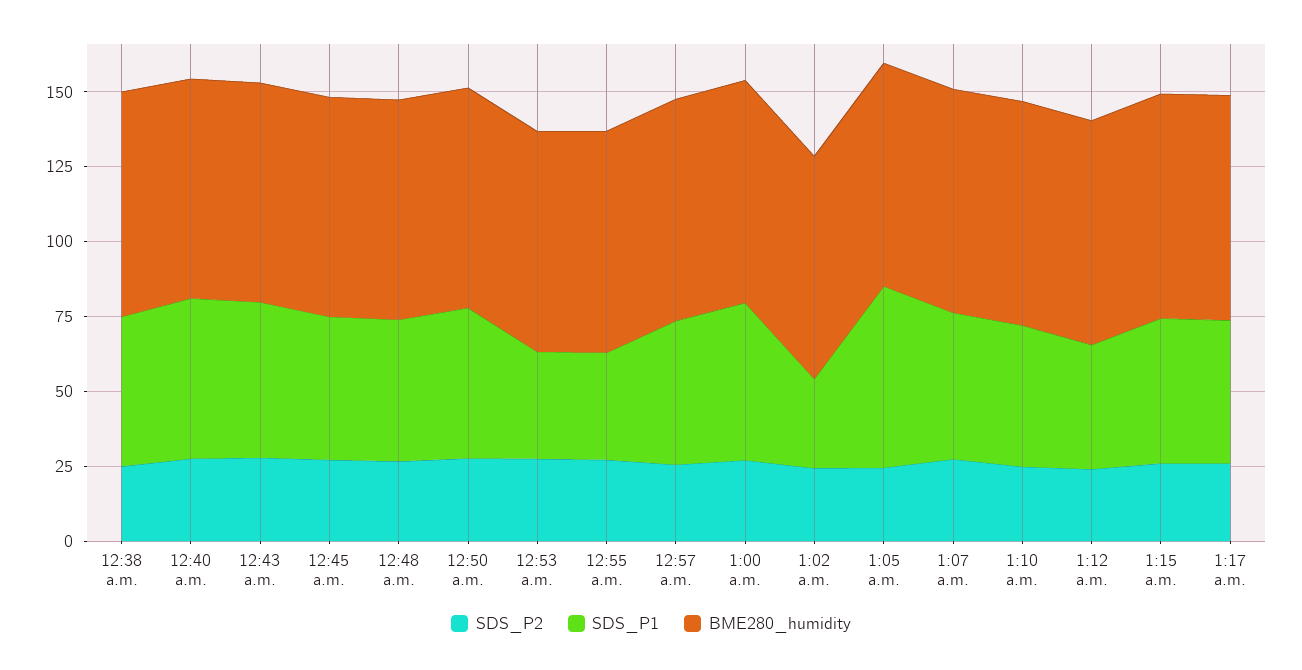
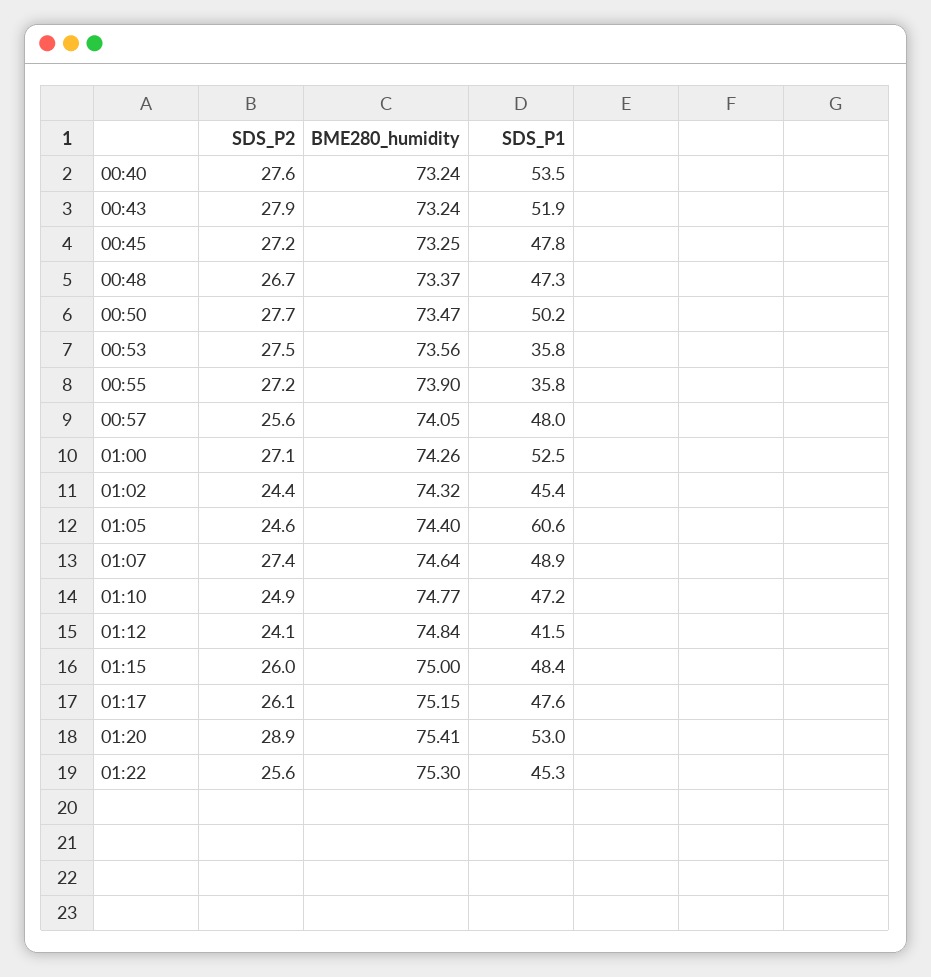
SDS_P2, 12:38 a.m.: 25 -> none
SDS_P1, 12:38 a.m.: 50 -> none
BME280_humidity, 12:38 a.m.: 75 -> none
SDS_P1, 1:02 a.m.: 30 -> 45.4
SDS_P2, 01:20: none -> 28.9
BME280_humidity, 01:20: none -> 75.41
SDS_P1, 01:20: none -> 53
SDS_P2, 01:22: none -> 25.6
BME280_humidity, 01:22: none -> 75.3
SDS_P1, 01:22: none -> 45.3

